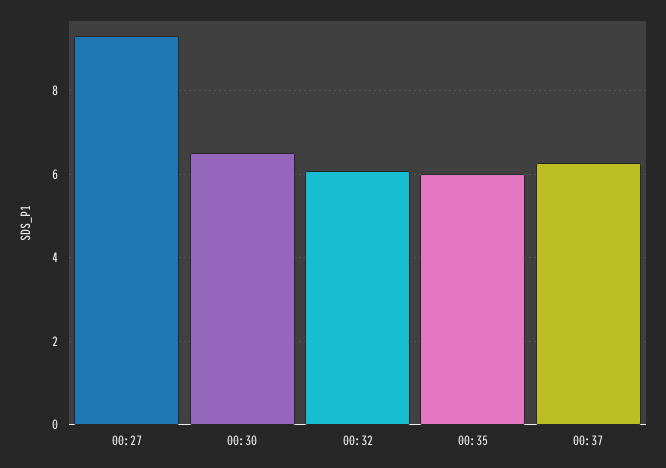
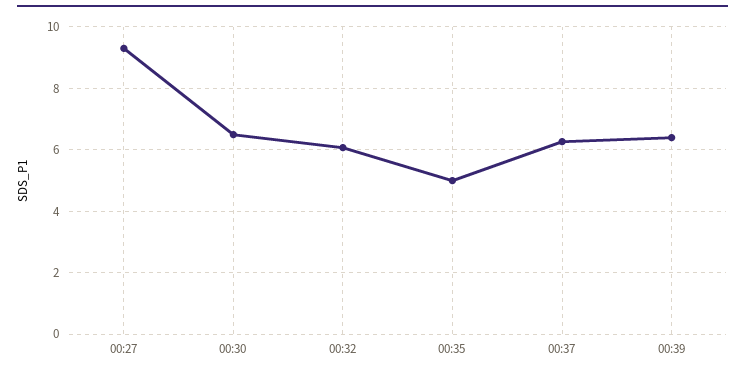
00:35: 6 -> 5
00:39: none -> 6.4

